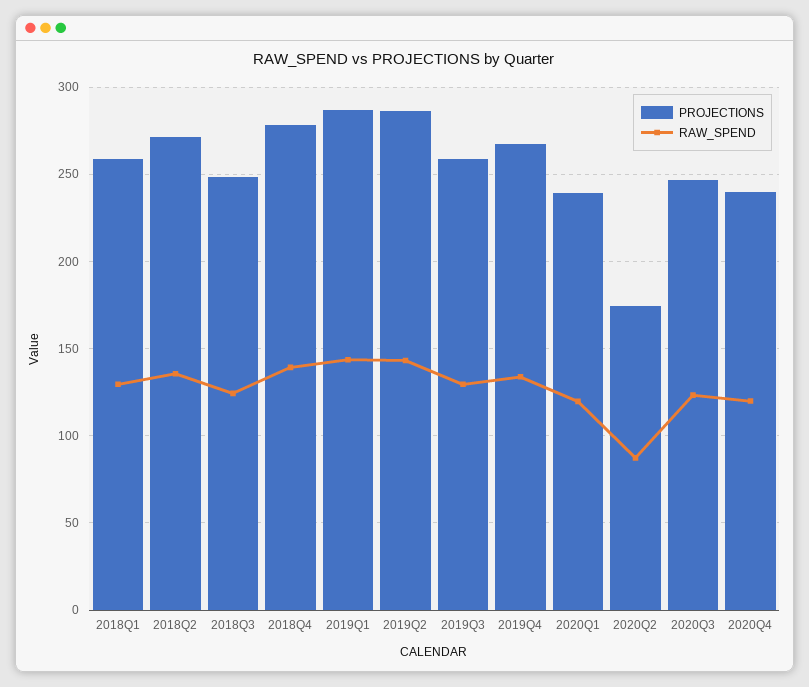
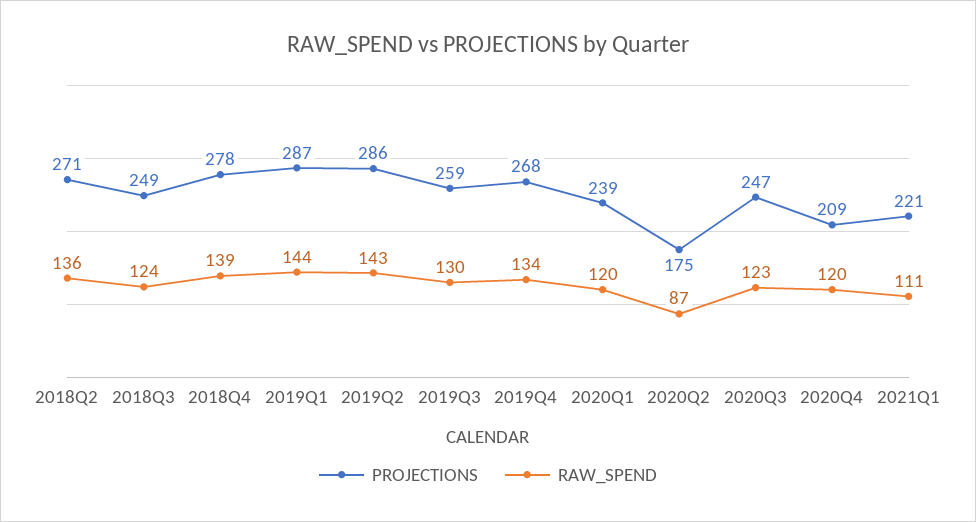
PROJECTIONS, 2018Q1: 260 -> none
RAW_SPEND, 2018Q1: 130 -> none
PROJECTIONS, 2020Q4: 240 -> 209
PROJECTIONS, 2021Q1: none -> 221
RAW_SPEND, 2021Q1: none -> 111

